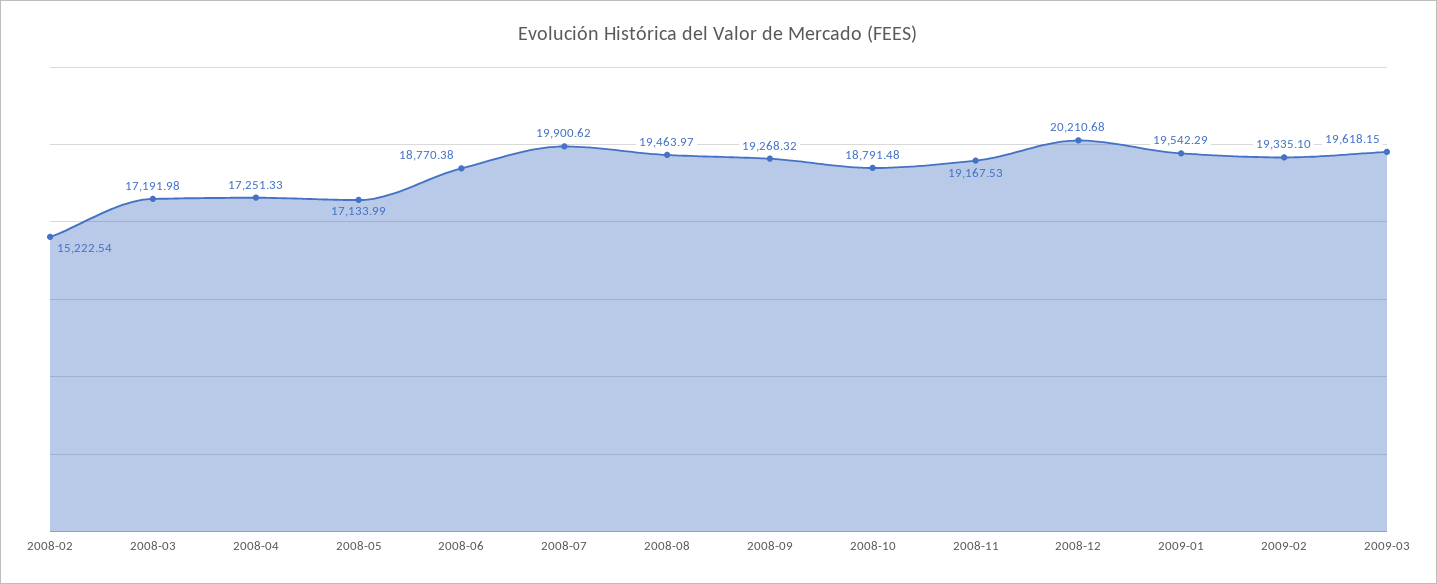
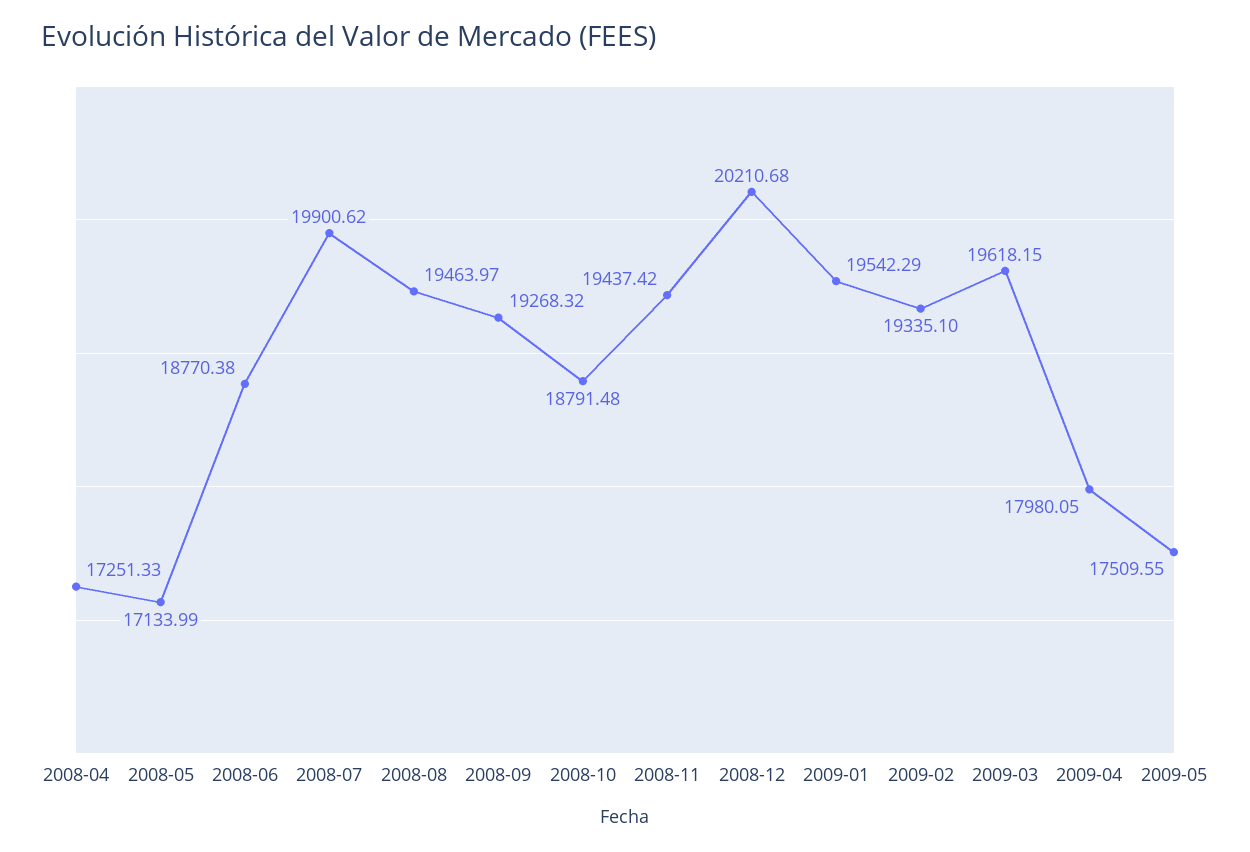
2008-02: 15222.54 -> none
2008-03: 17191.98 -> none
2008-11: 19167.53 -> 19437.42
2009-04: none -> 17980.05
2009-05: none -> 17509.55

